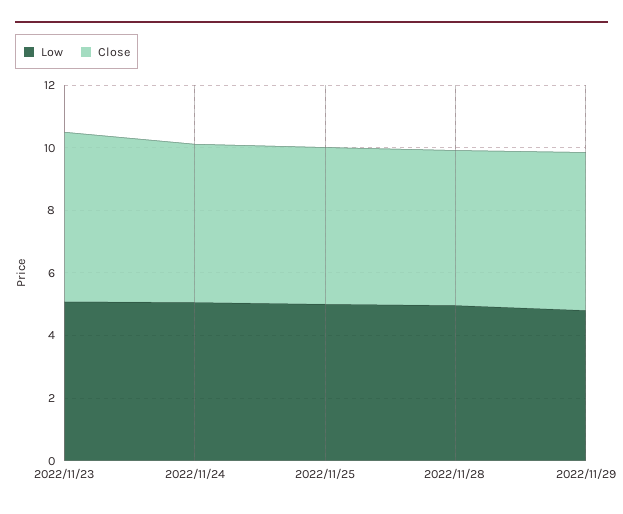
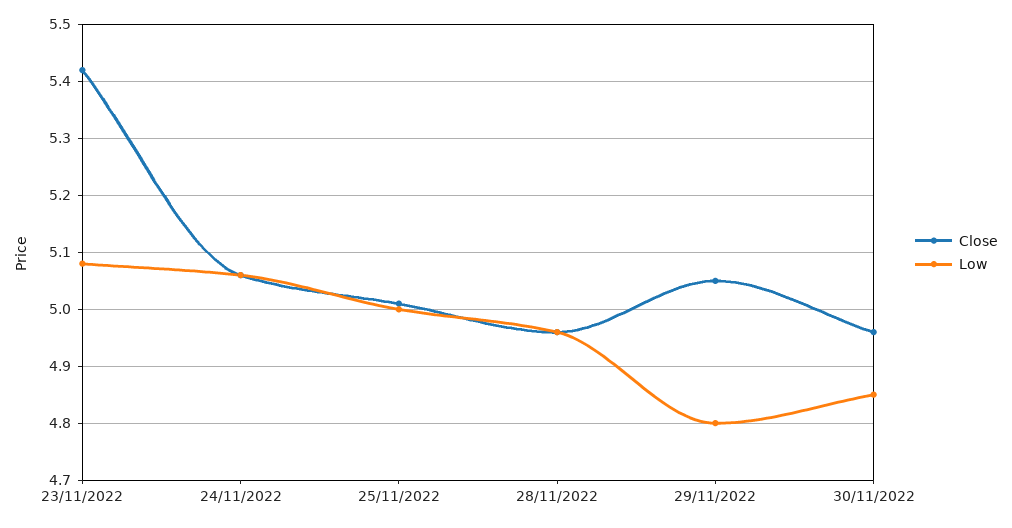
Close, 30/11/2022: none -> 4.95
Low, 30/11/2022: none -> 4.85

